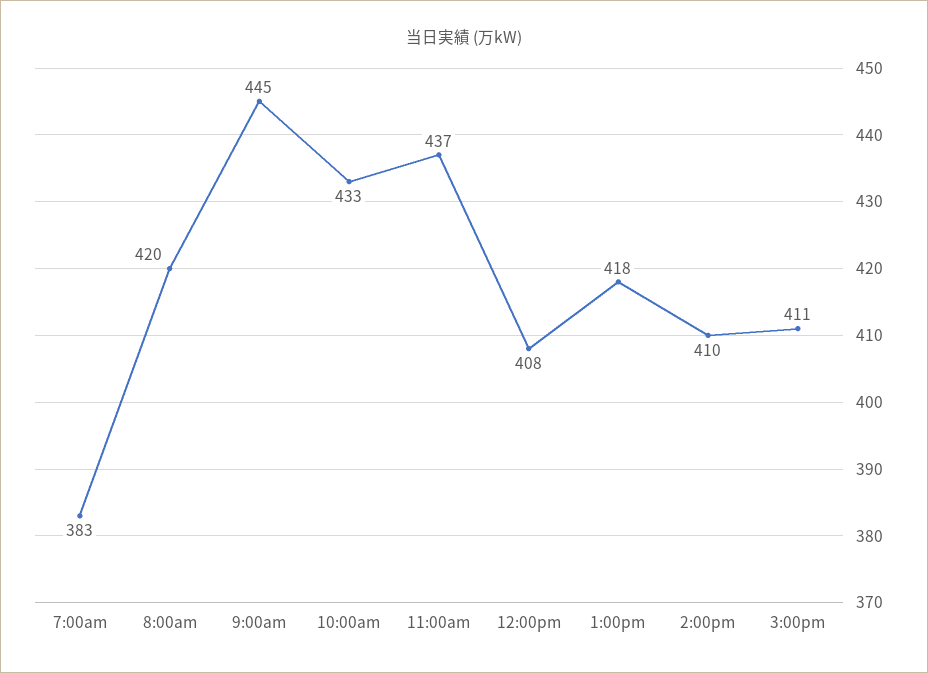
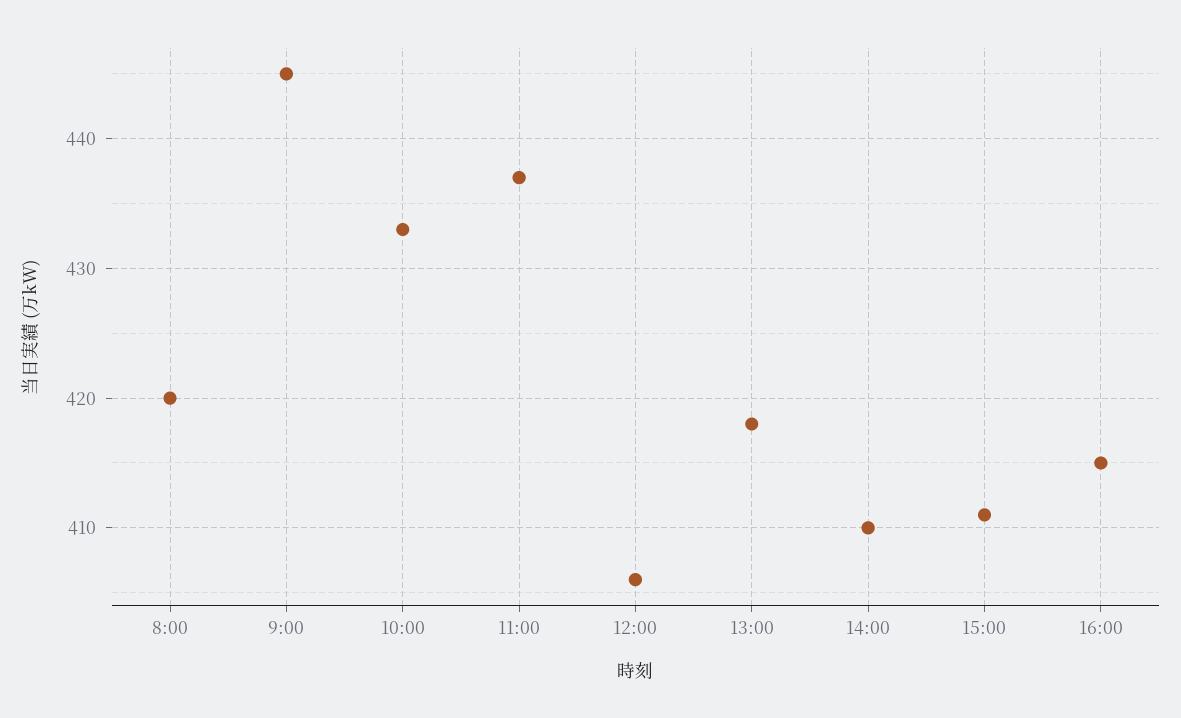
7:00am: 383 -> none
12:00pm: 408 -> 406
16:00: none -> 415

